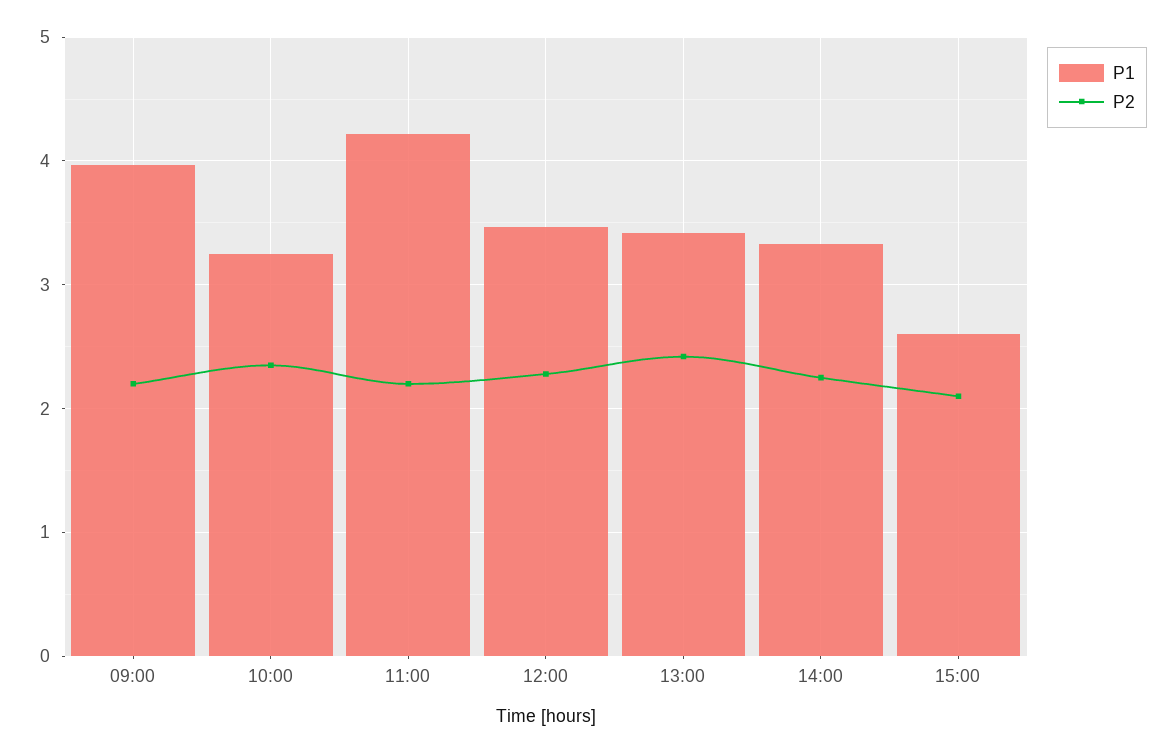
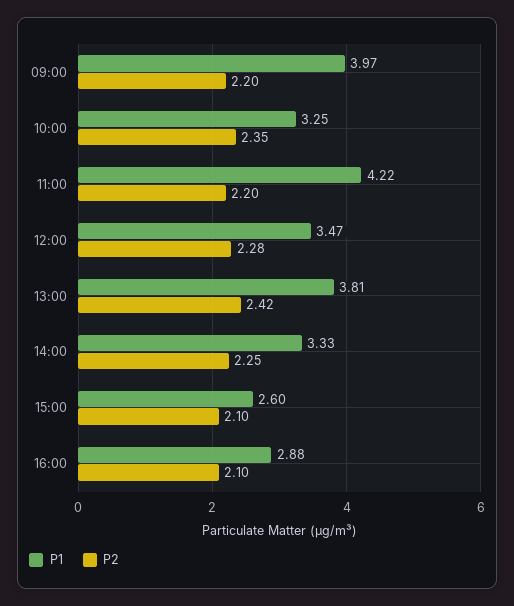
P1, 13:00: 3.4 -> 3.81
P1, 16:00: none -> 2.88
P2, 16:00: none -> 2.1

